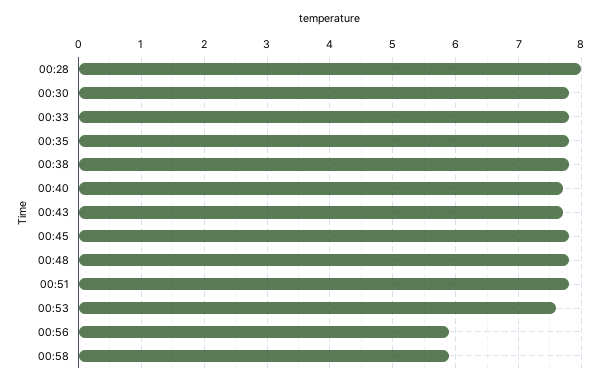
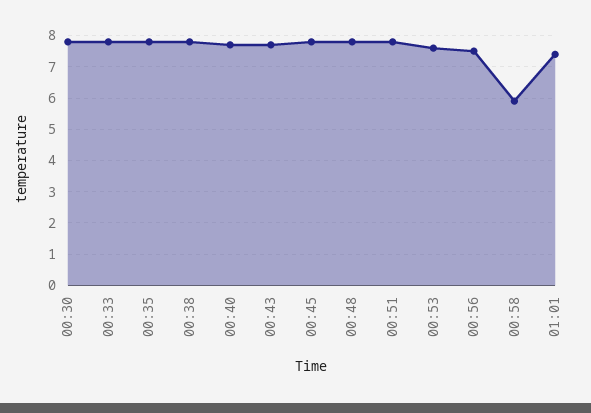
00:28: 8 -> none
00:56: 5.9 -> 7.5
01:01: none -> 7.5

